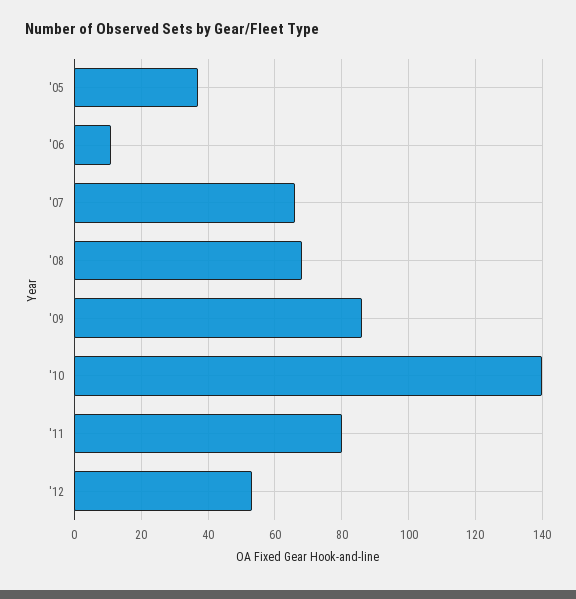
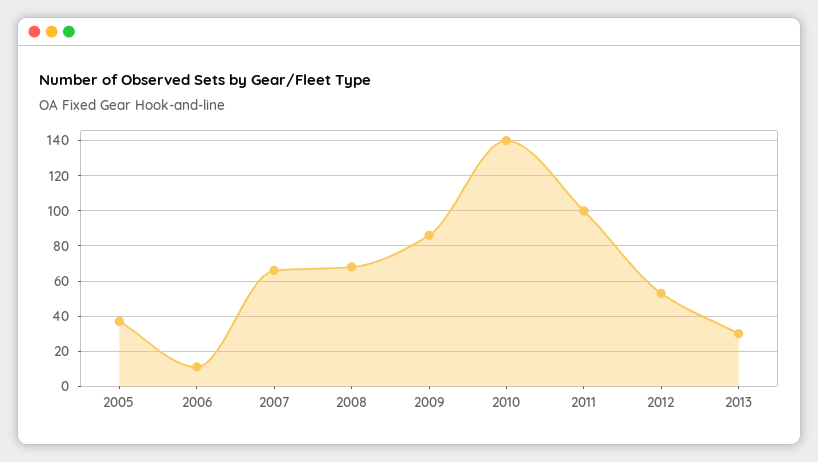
'11: 80 -> 100
2013: none -> 30

